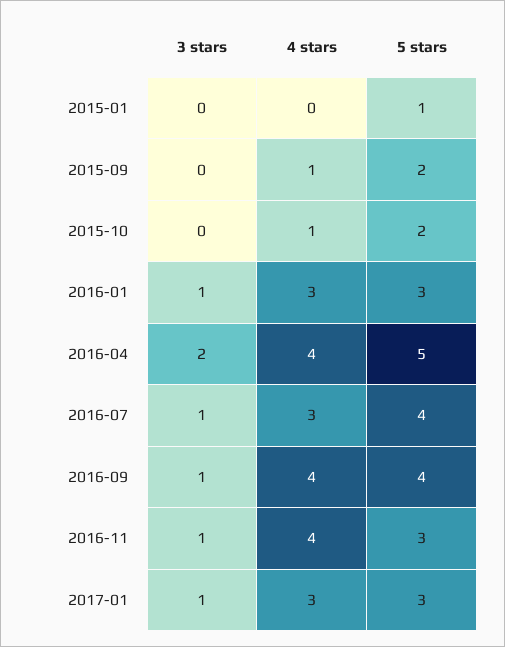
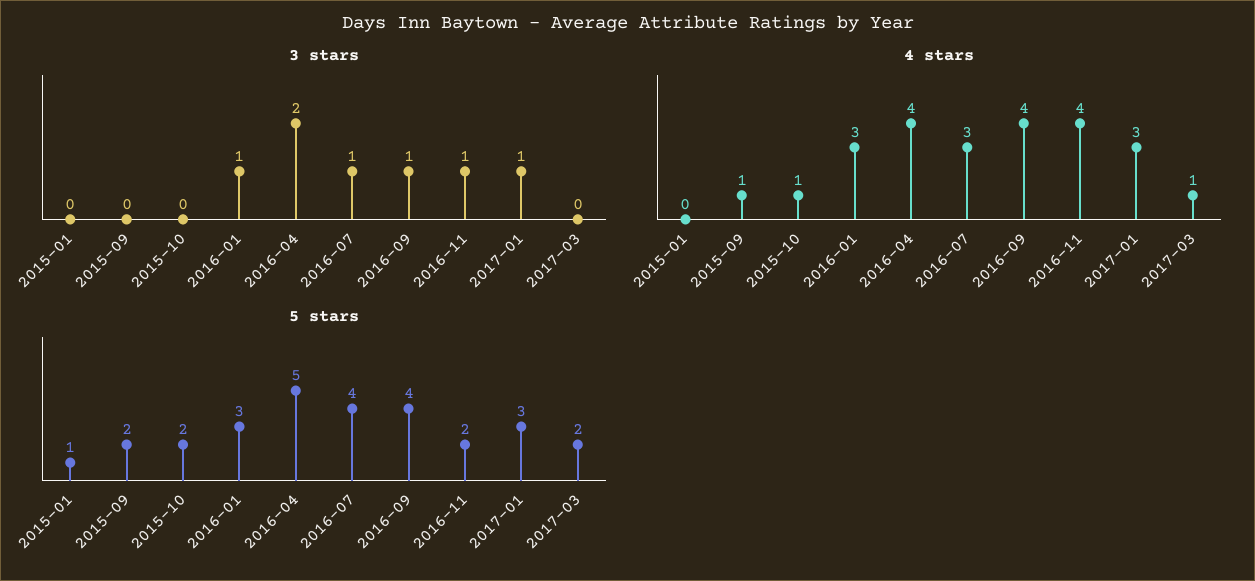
5 stars, 2016-11: 3 -> 2
3 stars, 2017-03: none -> 0
4 stars, 2017-03: none -> 1
5 stars, 2017-03: none -> 2

